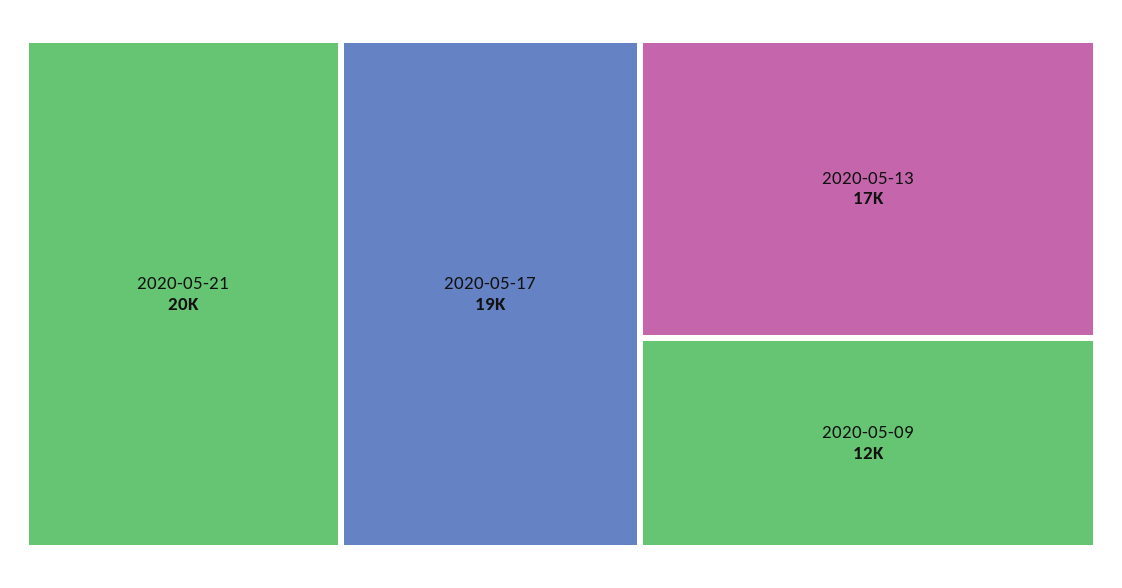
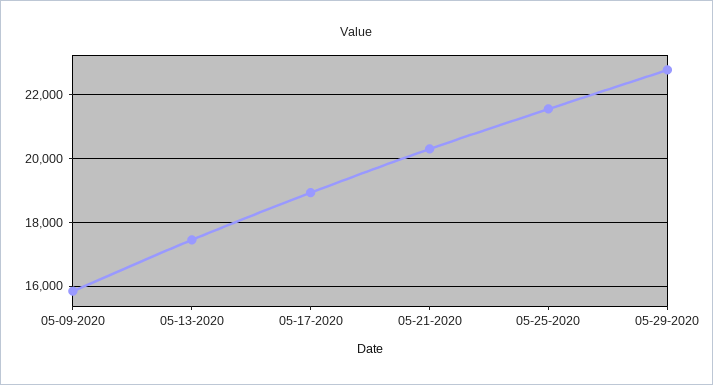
2020-05-09: 12000 -> 15800
05-25-2020: none -> 21600
05-29-2020: none -> 22800

